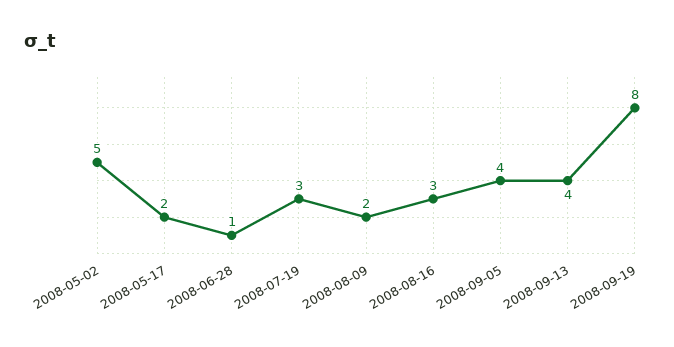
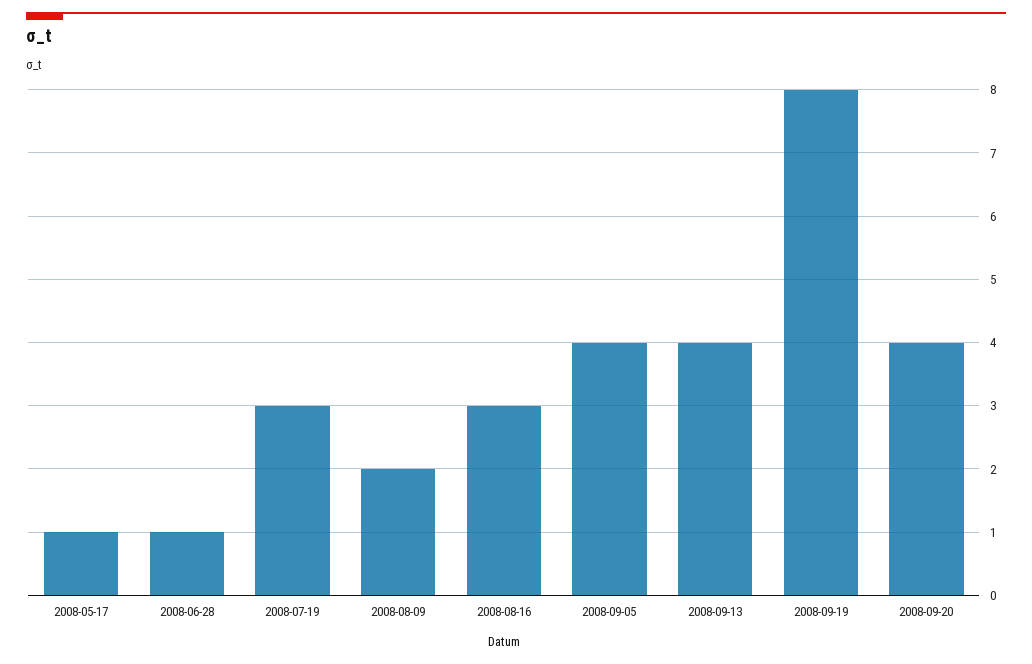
2008-05-02: 5 -> none
2008-05-17: 2 -> 1
2008-09-20: none -> 4

